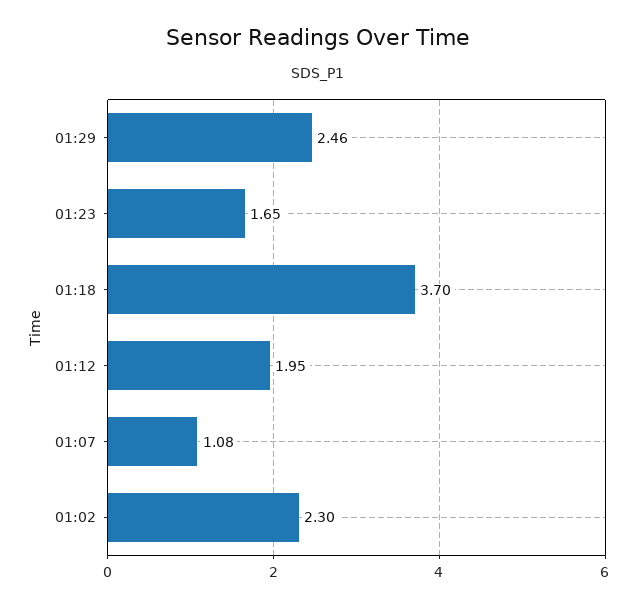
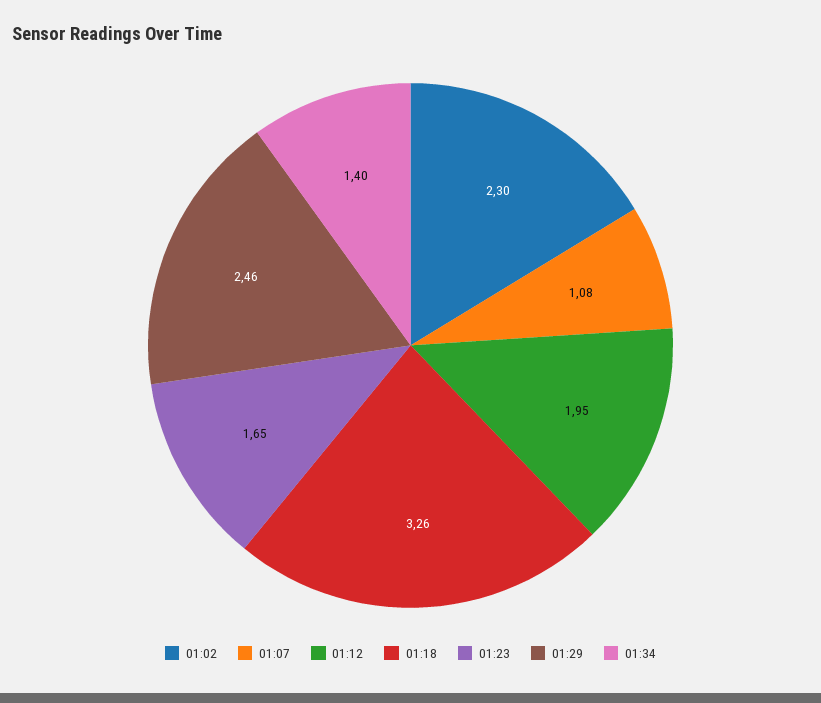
01:18: 3.7 -> 3.26
01:34: none -> 1.4

